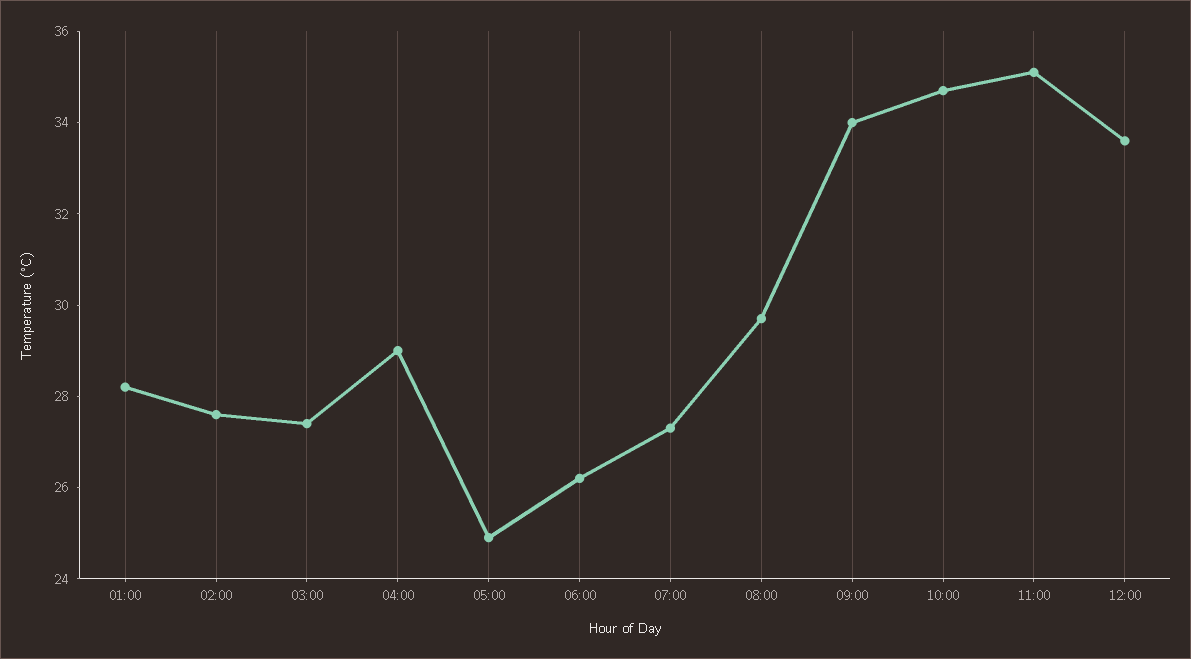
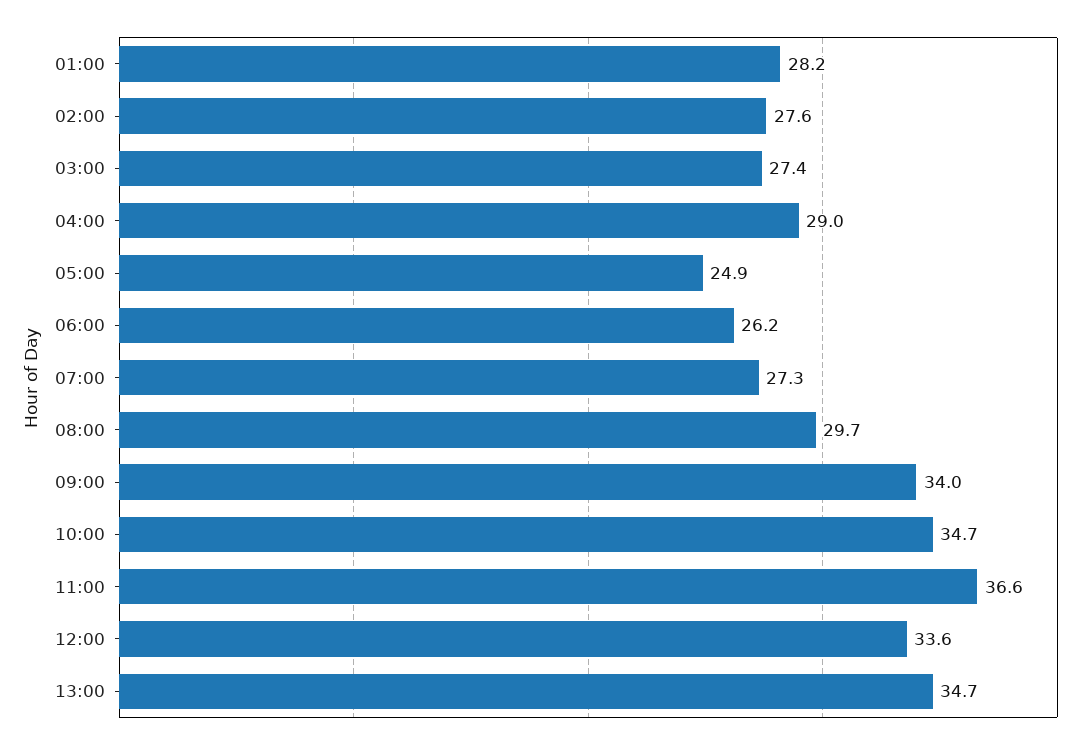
11:00: 35 -> 36.6
13:00: none -> 34.7

